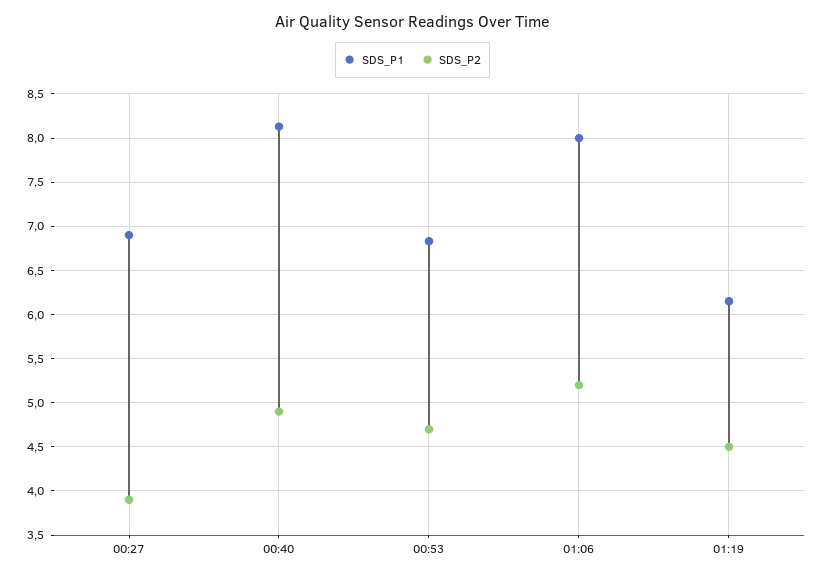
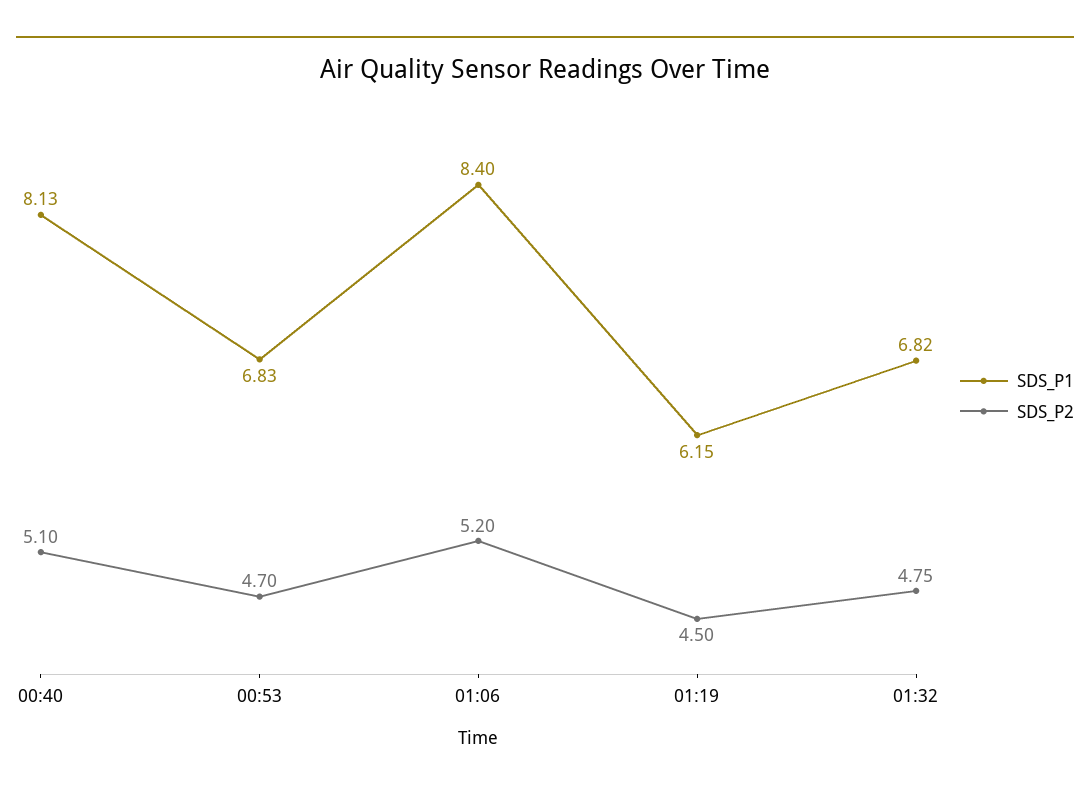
SDS_P1, 00:27: 6.9 -> none
SDS_P2, 00:27: 3.9 -> none
SDS_P2, 00:40: 4.9 -> 5.1
SDS_P1, 01:06: 8 -> 8.4
SDS_P1, 01:32: none -> 6.82
SDS_P2, 01:32: none -> 4.75

